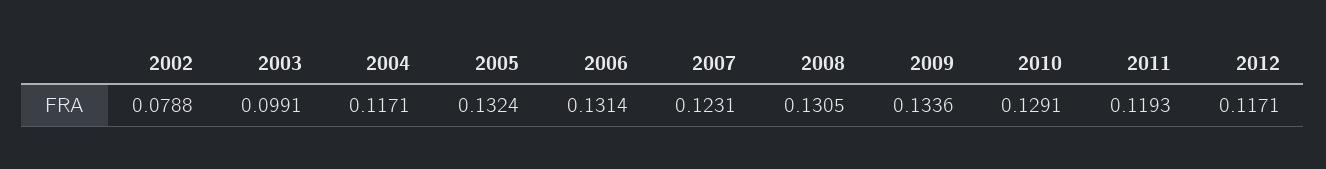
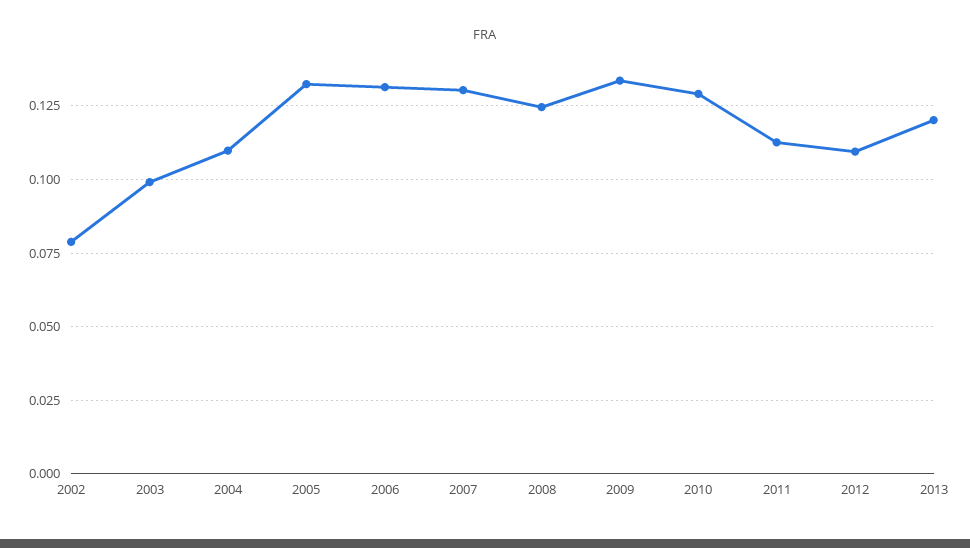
2004: 0.1171 -> 0.11
2007: 0.1231 -> 0.13
2008: 0.1305 -> 0.125
2011: 0.1193 -> 0.1125
2012: 0.1171 -> 0.11
2013: none -> 0.12

